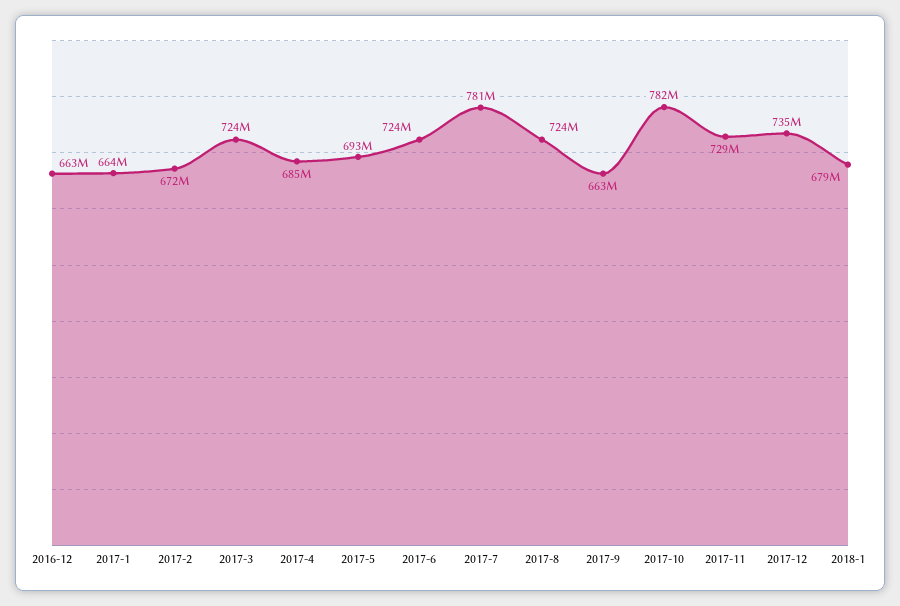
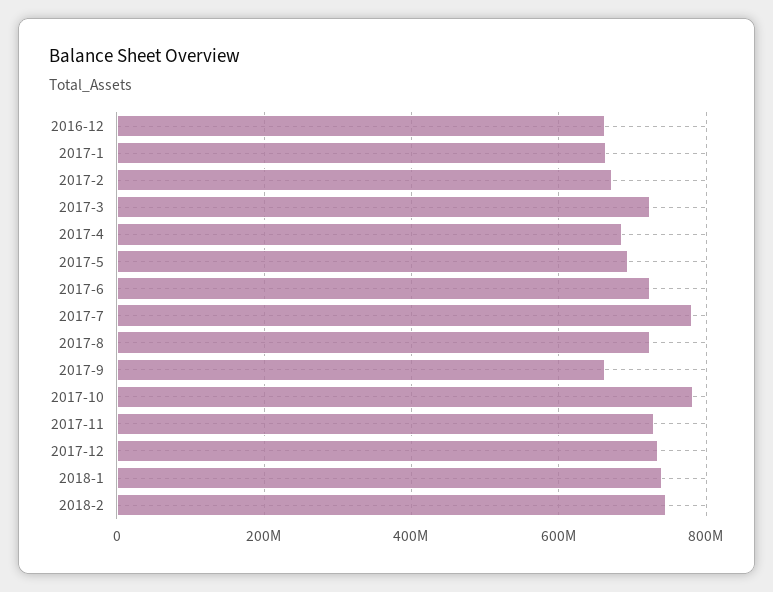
2018-1: 679000000 -> 740000000
2018-2: none -> 740000000

